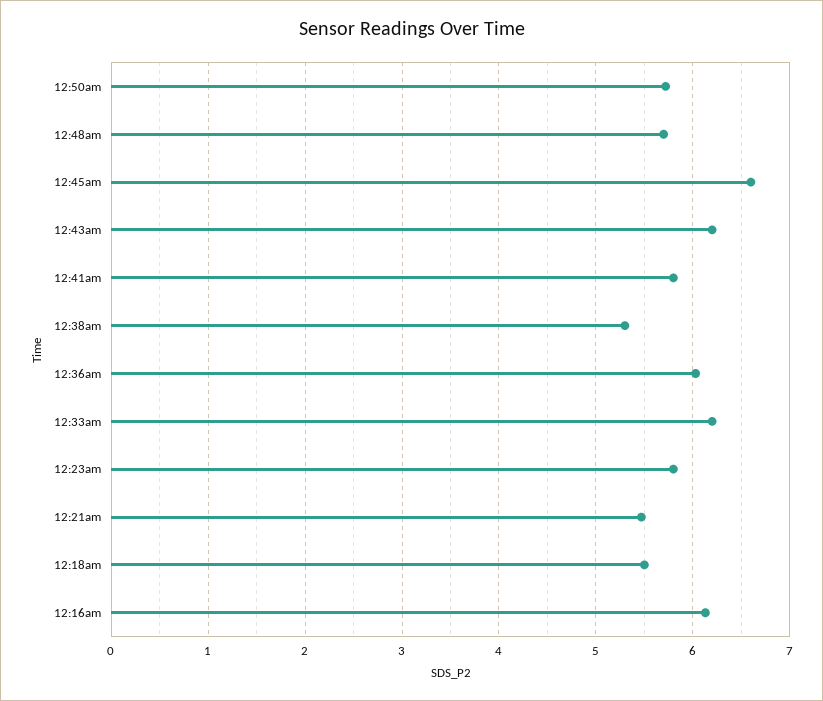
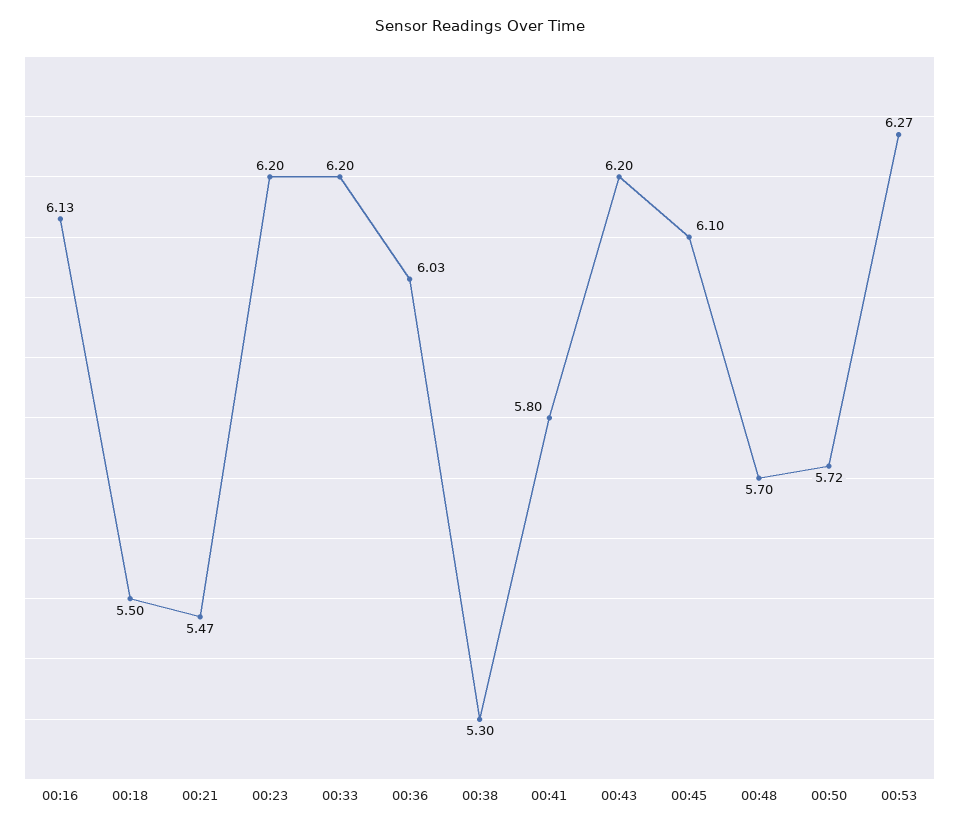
12:45am: 6.6 -> 6.1
12:23am: 5.8 -> 6.2
00:53: none -> 6.27

